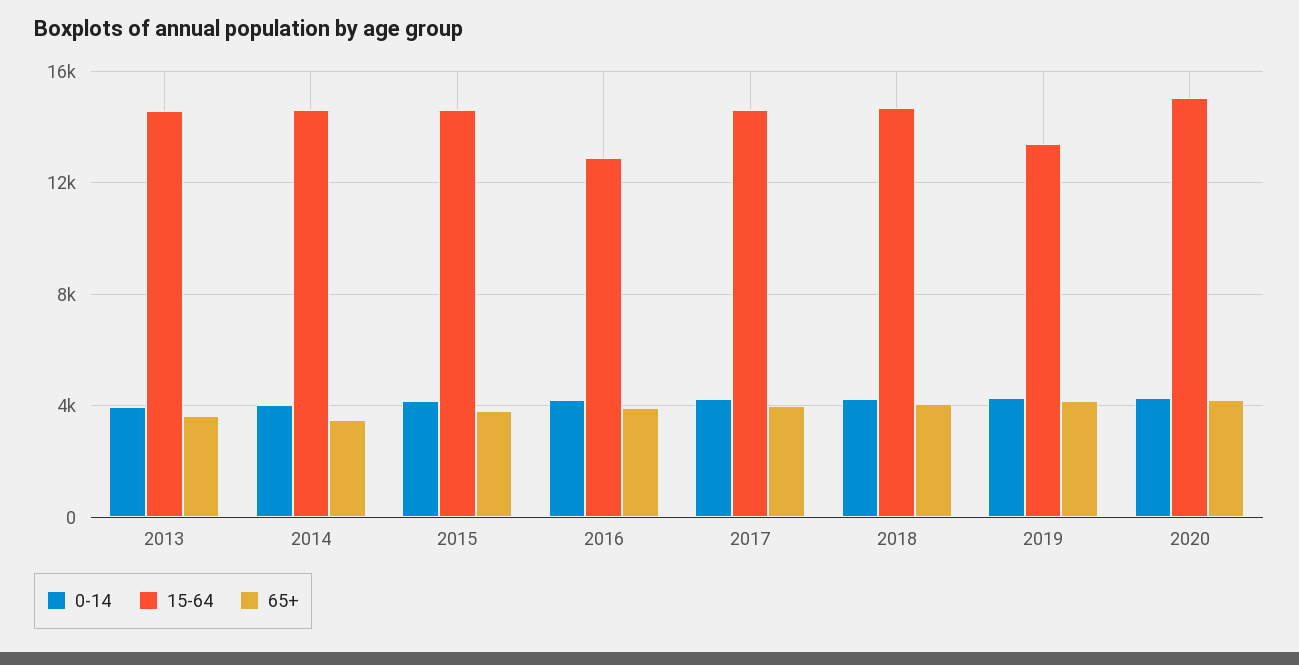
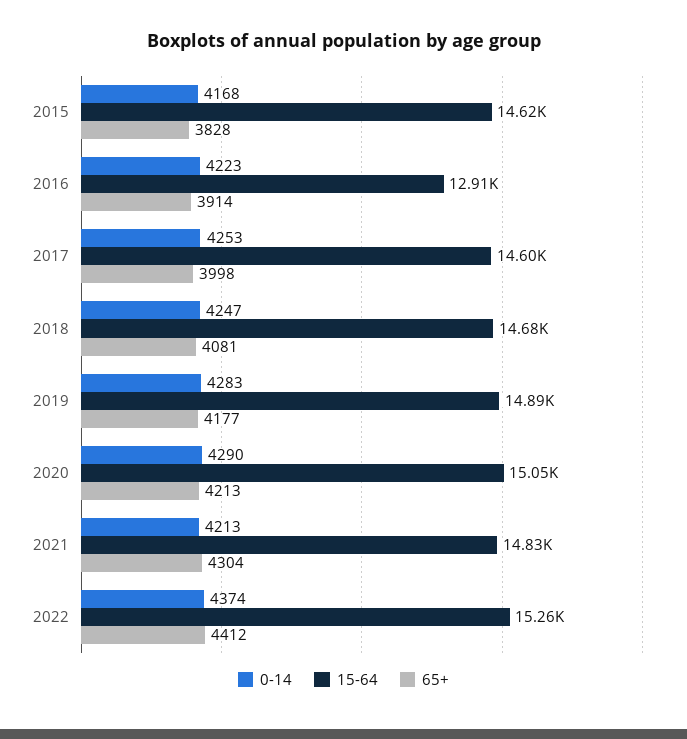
0-14, 2013: 4000 -> none
15-64, 2013: 14500 -> none
65+, 2013: 3500 -> none
0-14, 2014: 4000 -> none
15-64, 2014: 14500 -> none
65+, 2014: 3500 -> none
15-64, 2019: 13500 -> 14890
0-14, 2021: none -> 4213
15-64, 2021: none -> 14830
65+, 2021: none -> 4304
0-14, 2022: none -> 4374
15-64, 2022: none -> 15260
65+, 2022: none -> 4412

